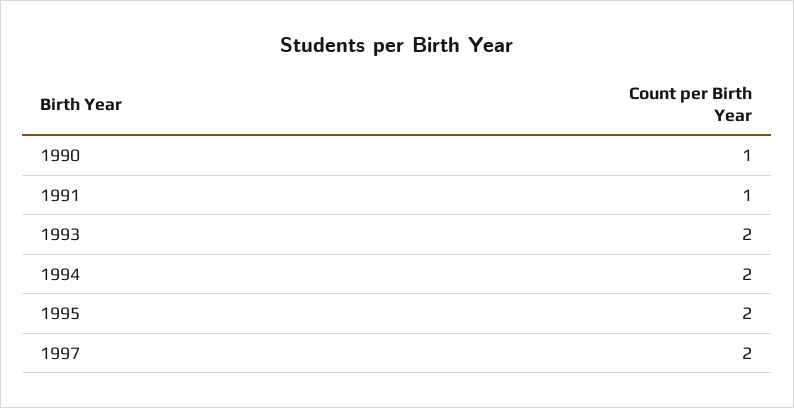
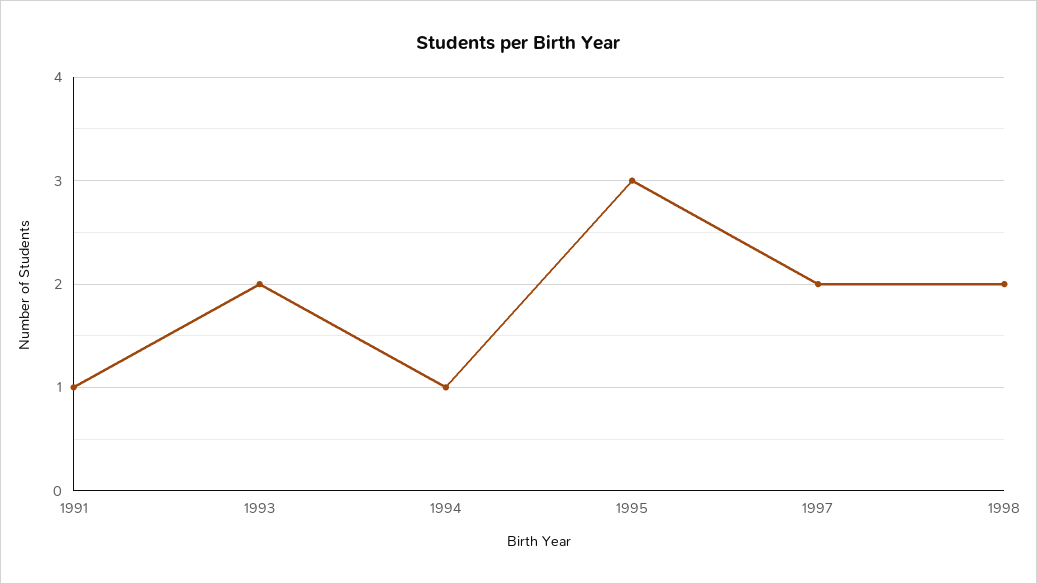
1990: 1 -> none
1994: 2 -> 1
1995: 2 -> 3
1998: none -> 2

